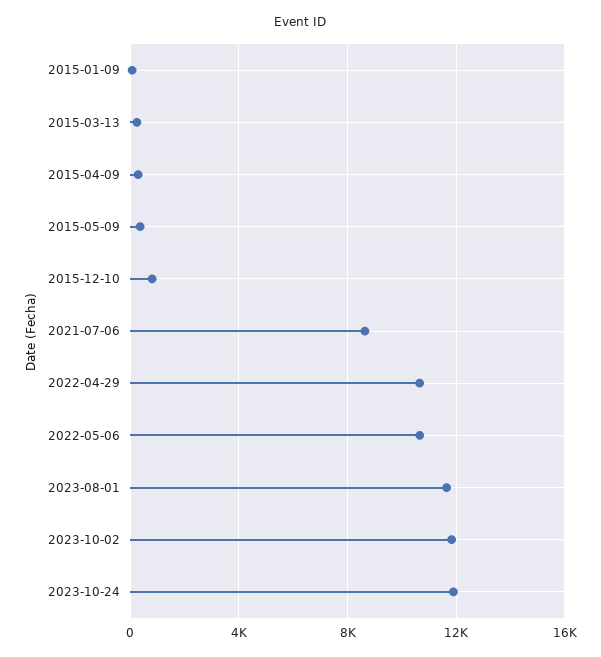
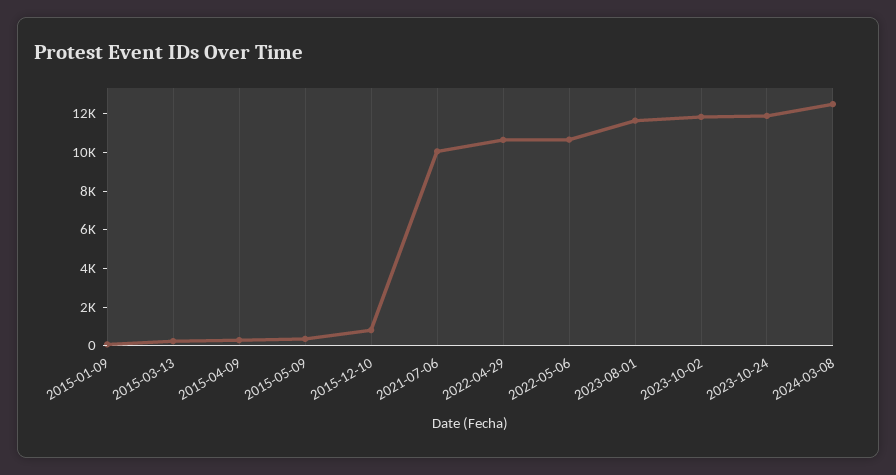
2021-07-06: 8500 -> 10000
2024-03-08: none -> 12500

